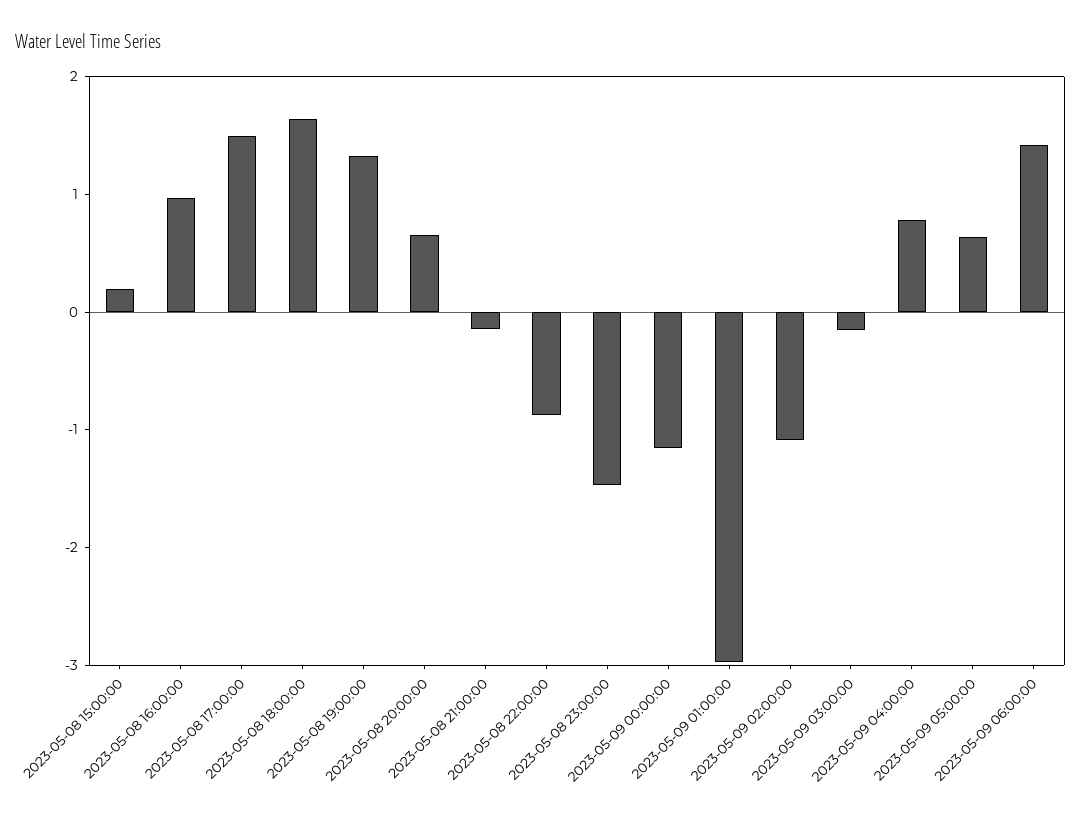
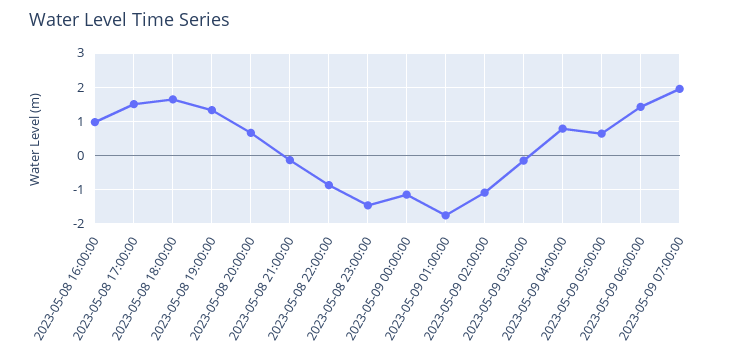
2023-05-08 15:00:00: 0.2 -> none
2023-05-09 01:00:00: -3 -> -1.8
2023-05-09 07:00:00: none -> 2

